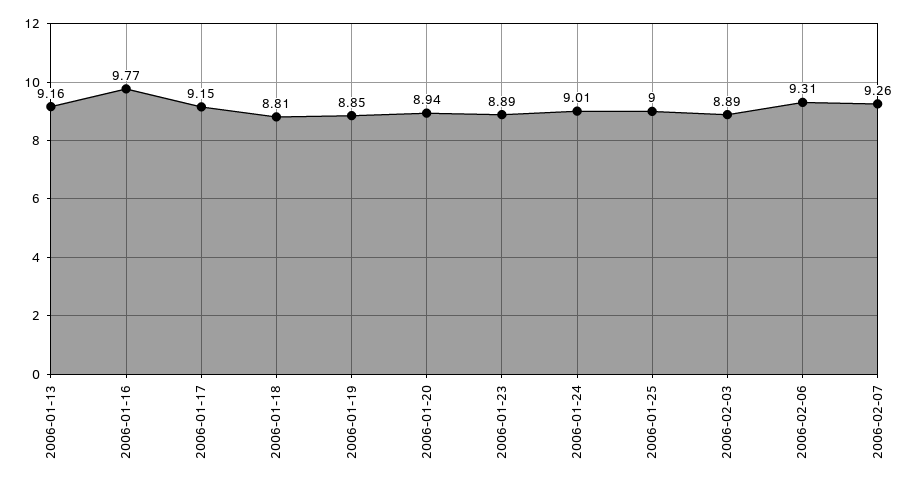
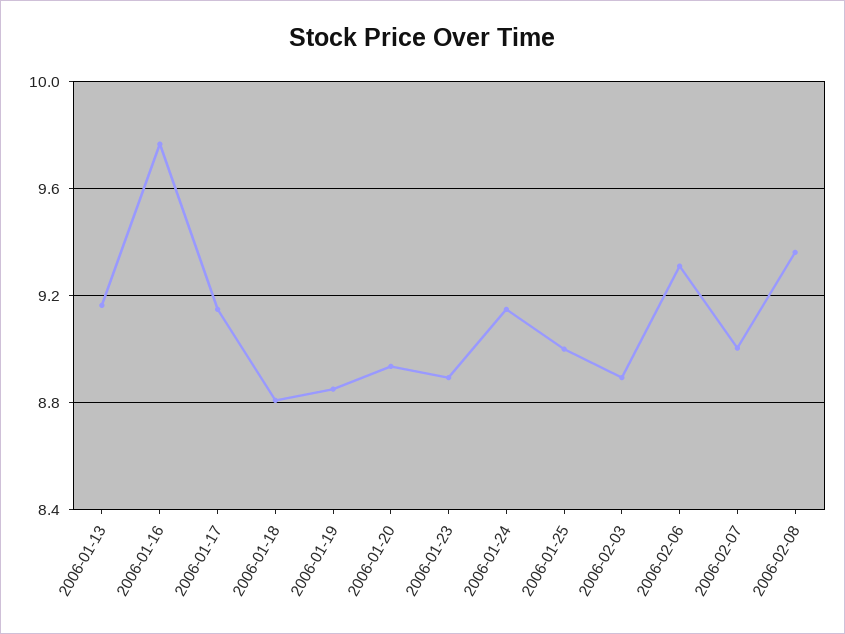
2006-01-24: 9.01 -> 9.15
2006-02-07: 9.26 -> 9
2006-02-08: none -> 9.35

